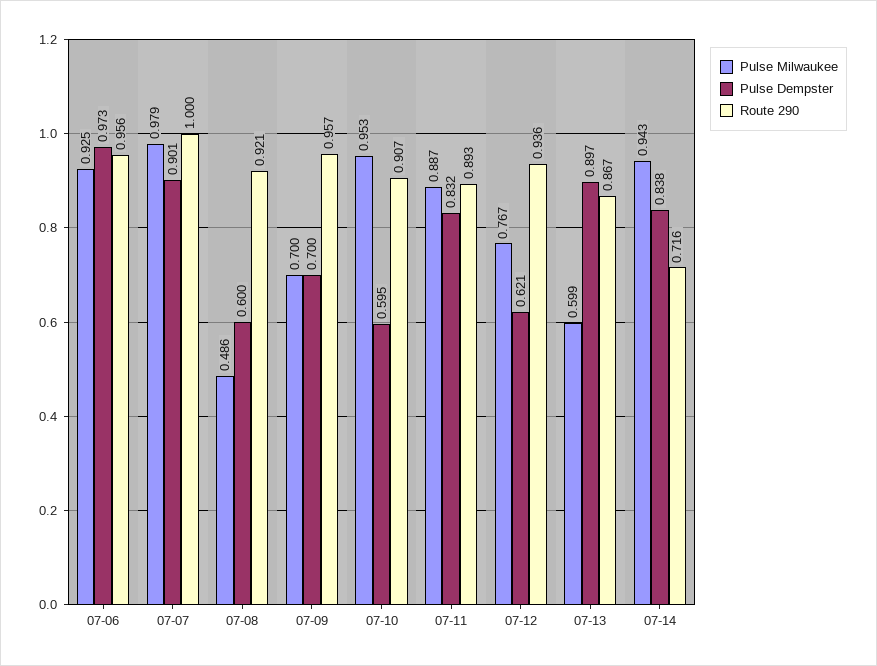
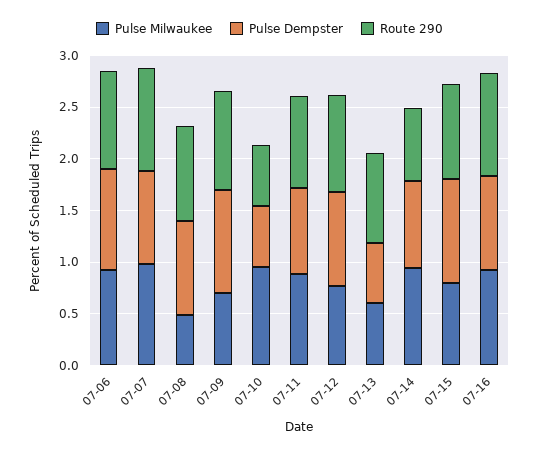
Pulse Dempster, 07-08: 0.6 -> 0.9
Pulse Dempster, 07-09: 0.7 -> 1
Route 290, 07-10: 0.907 -> 0.6
Pulse Dempster, 07-12: 0.621 -> 0.9
Pulse Dempster, 07-13: 0.897 -> 0.6
Pulse Milwaukee, 07-15: none -> 0.8
Pulse Dempster, 07-15: none -> 1
Route 290, 07-15: none -> 0.9
Pulse Milwaukee, 07-16: none -> 0.9
Pulse Dempster, 07-16: none -> 0.9
Route 290, 07-16: none -> 1

